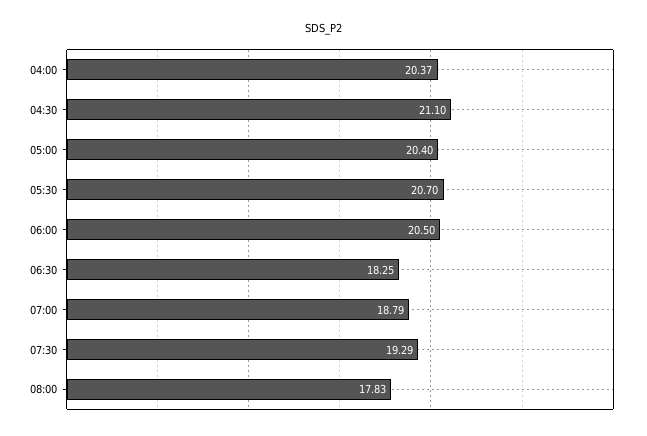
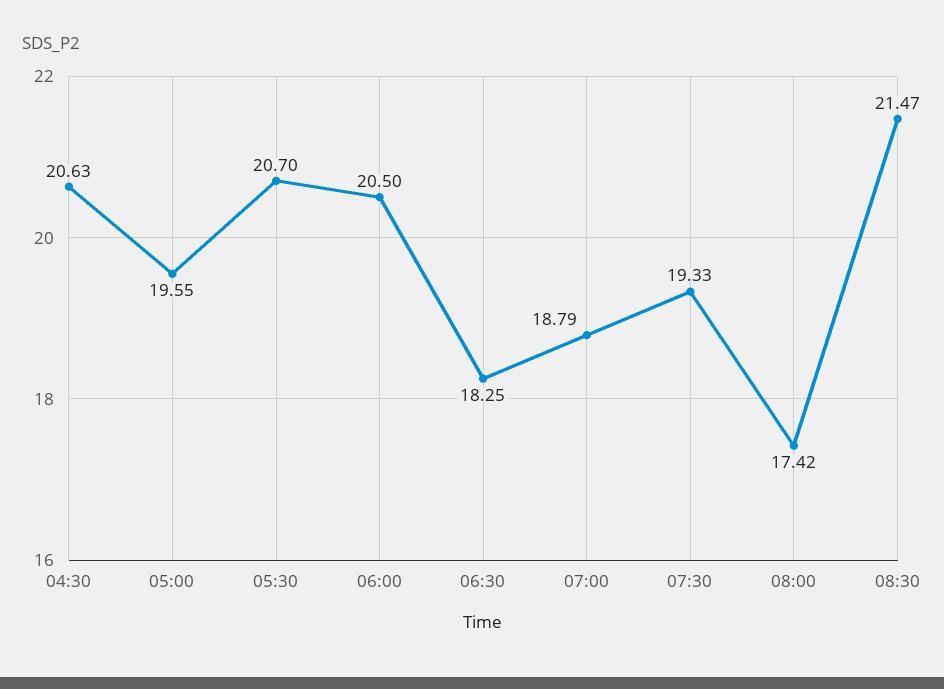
04:00: 20.37 -> none
04:30: 21.1 -> 20.63
05:00: 20.4 -> 19.55
07:30: 19.29 -> 19.33
08:00: 17.83 -> 17.42
08:30: none -> 21.47

